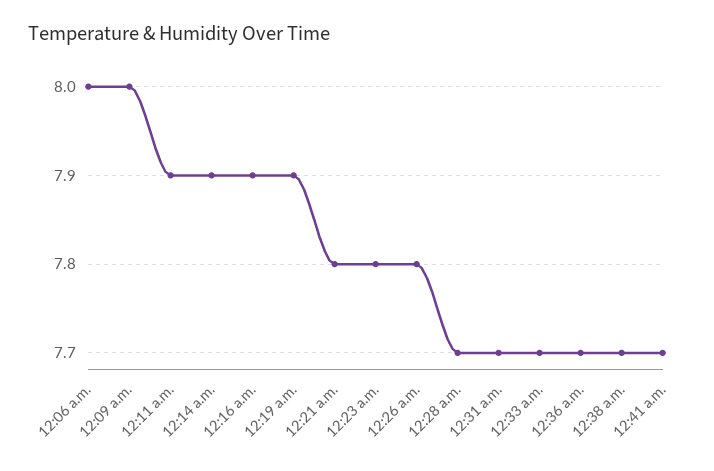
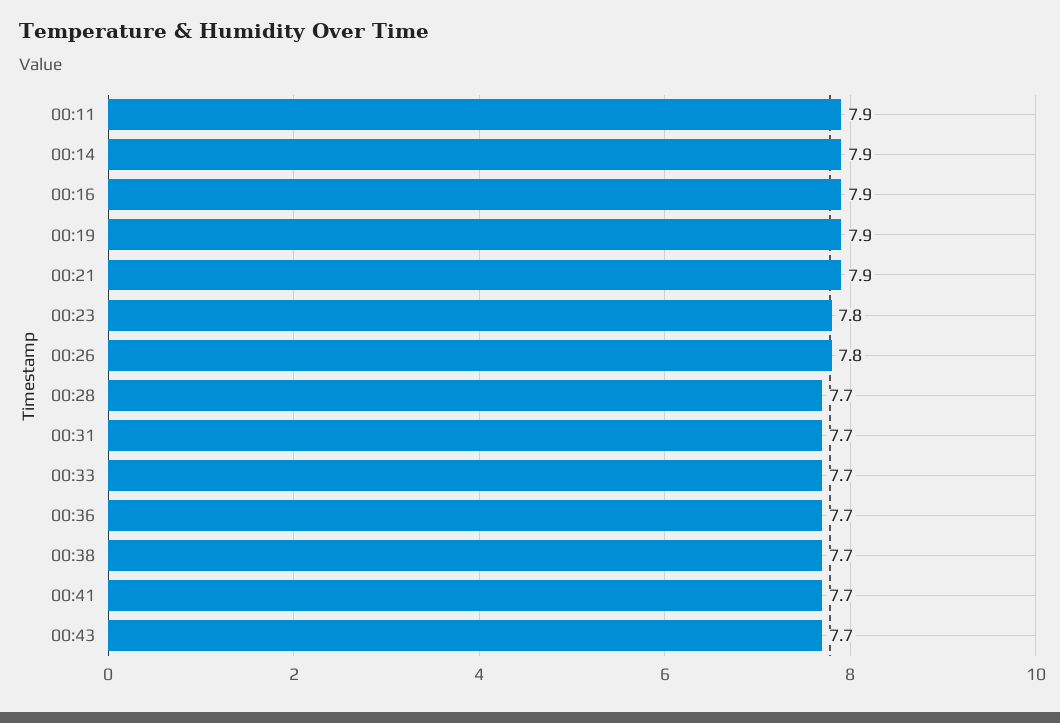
12:06 a.m.: 8 -> none
12:09 a.m.: 8 -> none
12:21 a.m.: 7.8 -> 7.9
00:43: none -> 7.7

